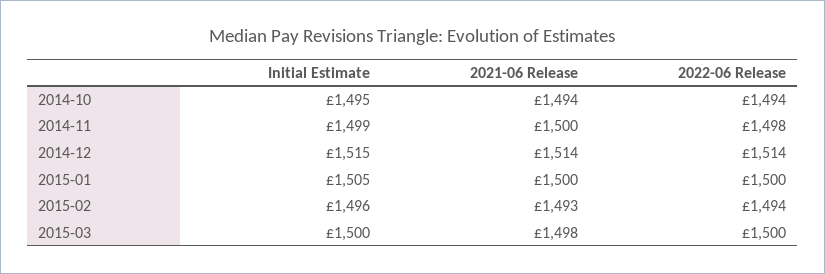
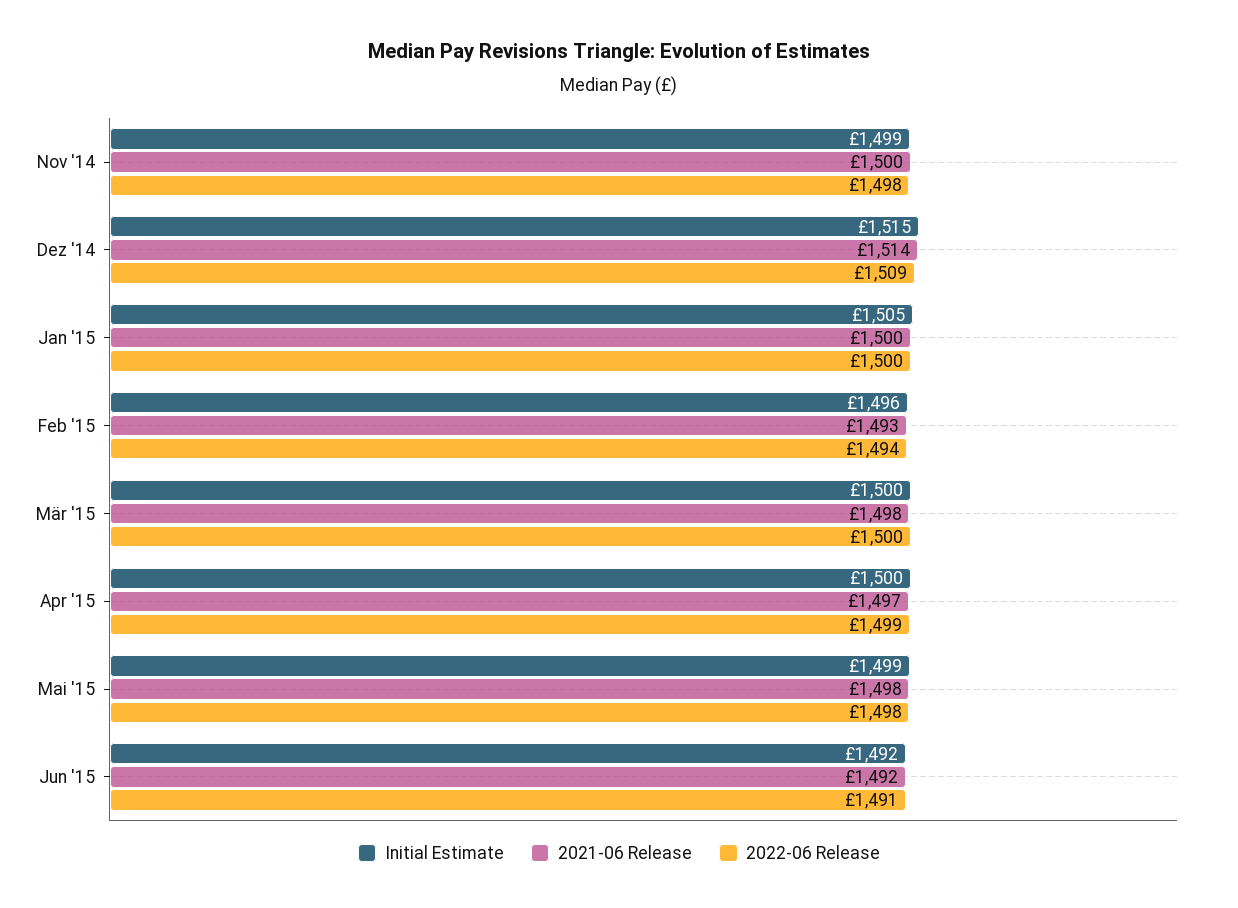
Initial Estimate, 2014-10: 1495 -> none
2021-06 Release, 2014-10: 1494 -> none
2022-06 Release, 2014-10: 1494 -> none
2022-06 Release, 2014-12: 1514 -> 1509
Initial Estimate, Apr '15: none -> 1500
2021-06 Release, Apr '15: none -> 1497
2022-06 Release, Apr '15: none -> 1499
Initial Estimate, Mai '15: none -> 1499
2021-06 Release, Mai '15: none -> 1498
2022-06 Release, Mai '15: none -> 1498
Initial Estimate, Jun '15: none -> 1492
2021-06 Release, Jun '15: none -> 1492
2022-06 Release, Jun '15: none -> 1491

